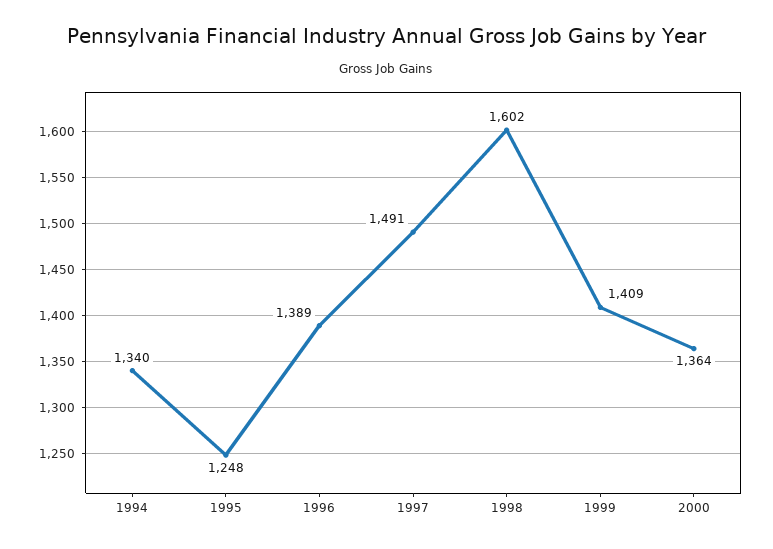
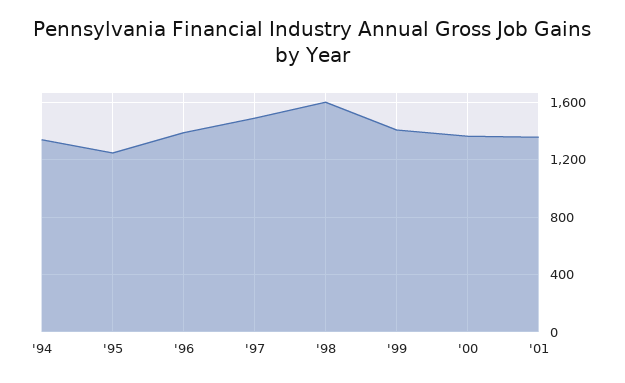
'01: none -> 1350

